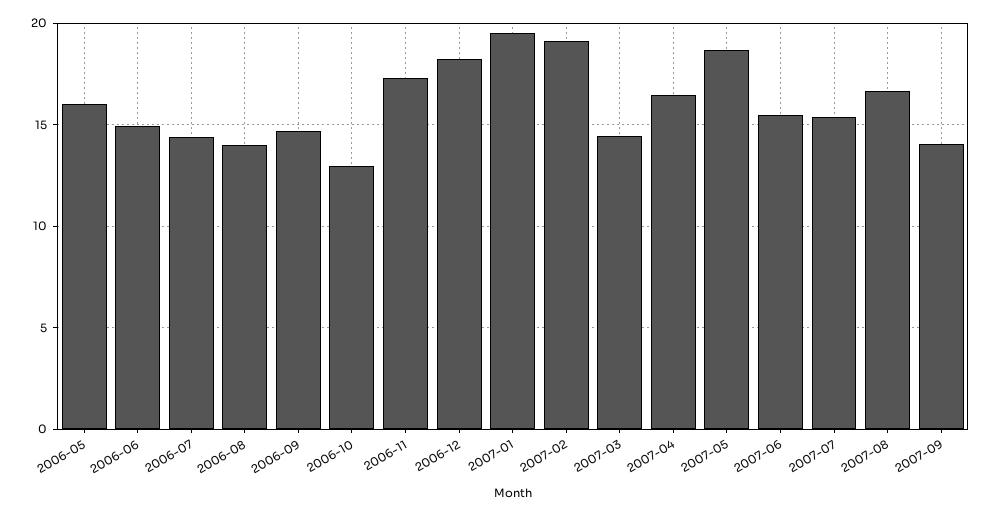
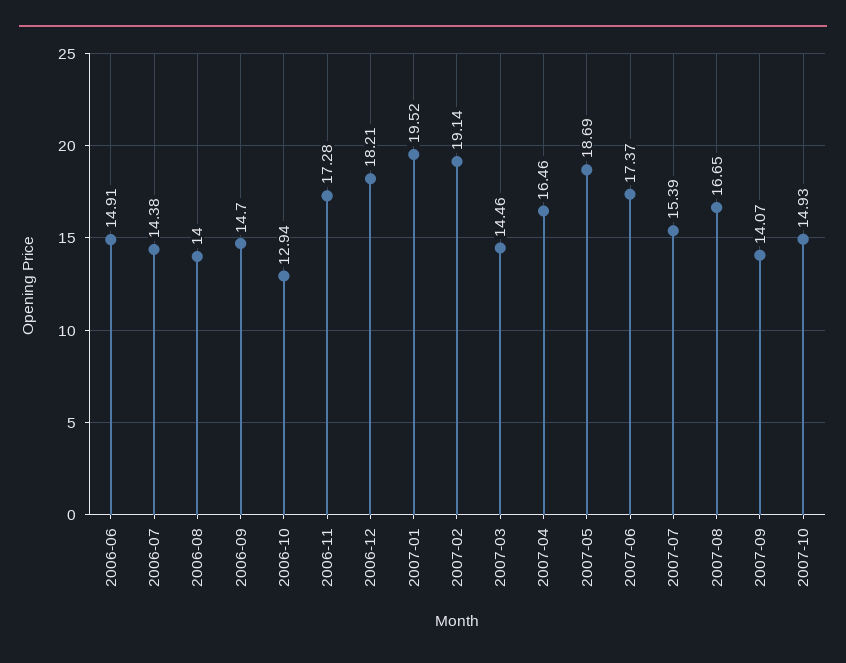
2006-05: 16 -> none
2007-06: 15.5 -> 17.37
2007-10: none -> 14.93

